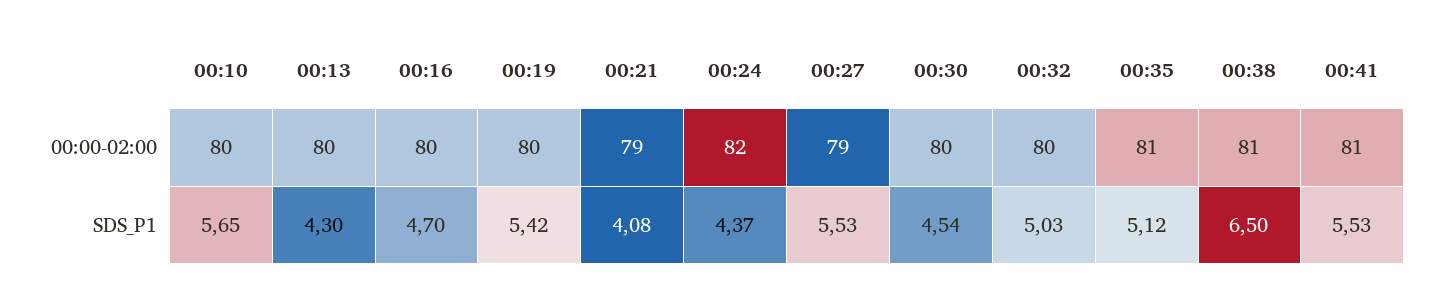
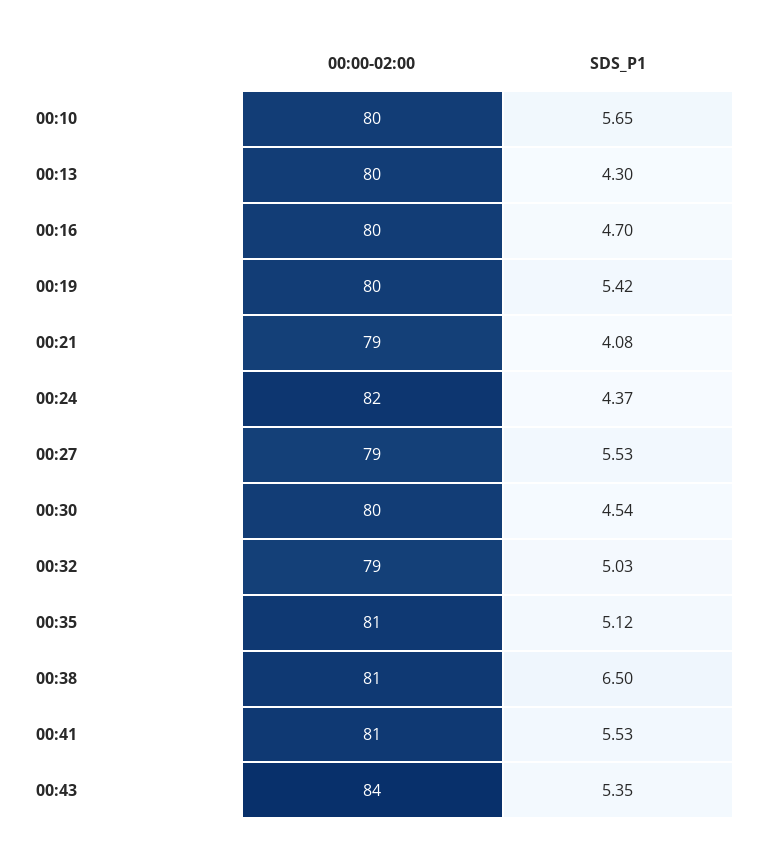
00:32, 00:00-02:00: 80 -> 79
00:43, 00:00-02:00: none -> 84
00:43, SDS_P1: none -> 5.35

